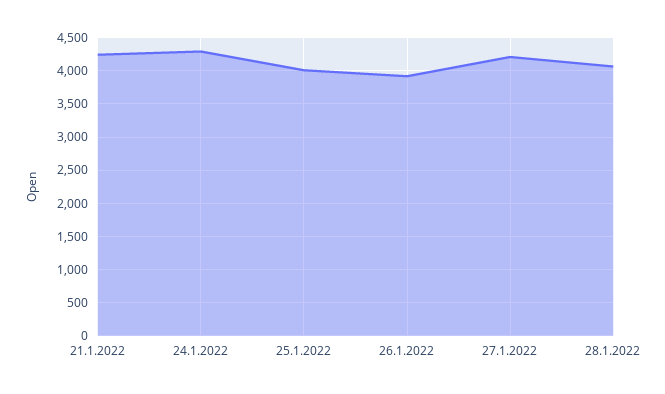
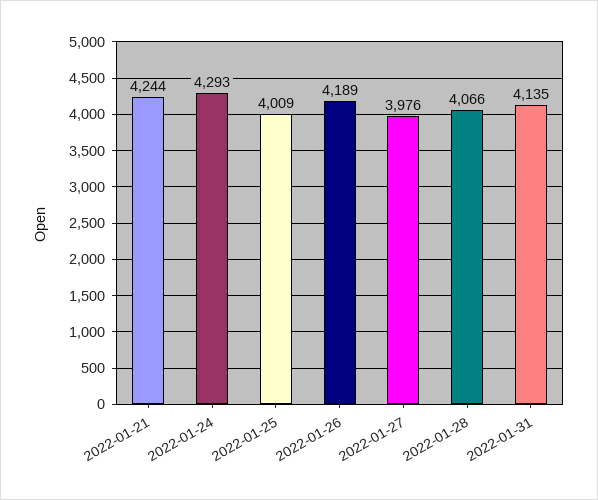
26.1.2022: 3900 -> 4189
27.1.2022: 4200 -> 3976
2022-01-31: none -> 4135

